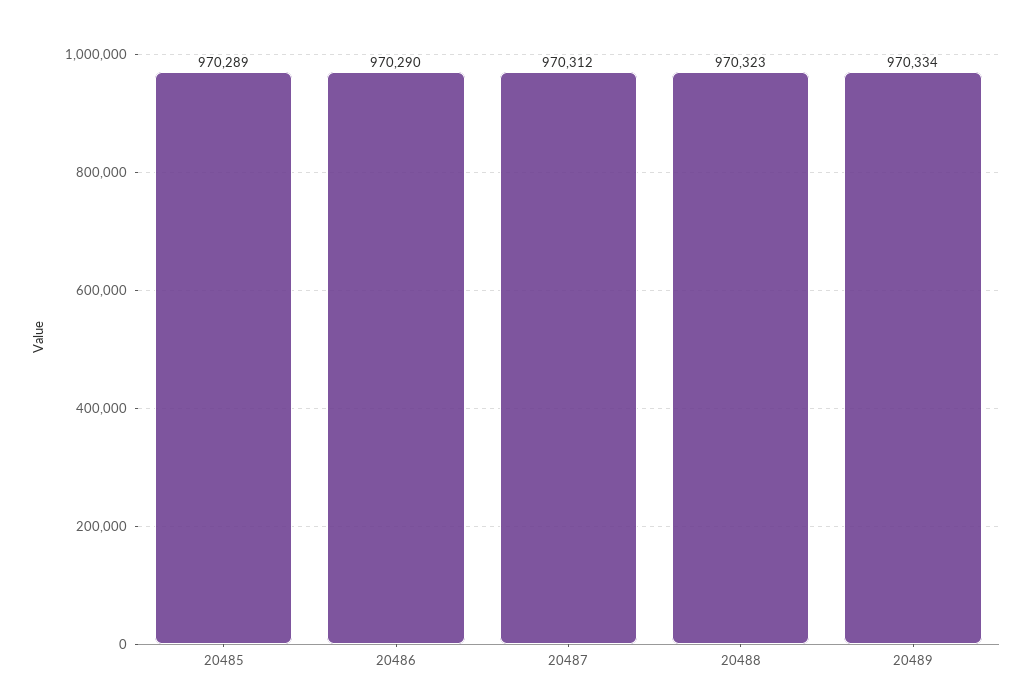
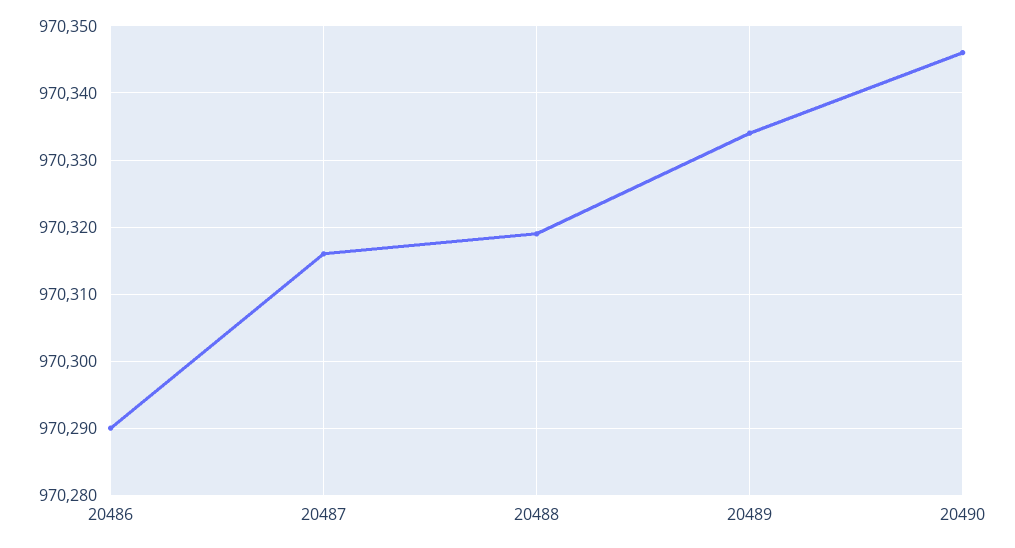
20485: 970289 -> none
20487: 970312 -> 970316
20488: 970323 -> 970319
20490: none -> 970346

